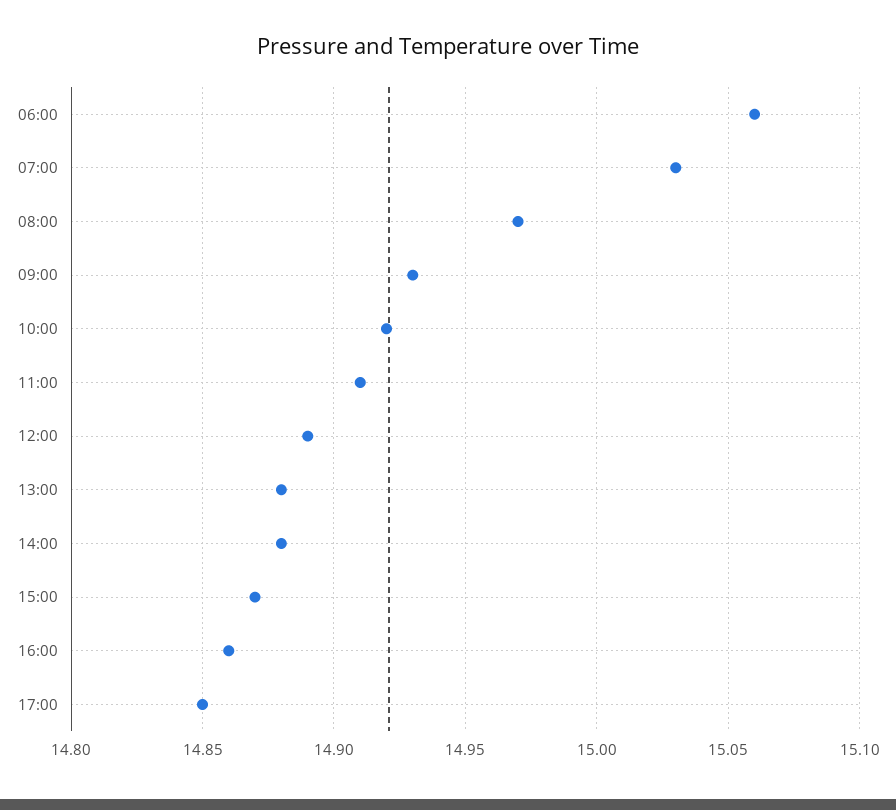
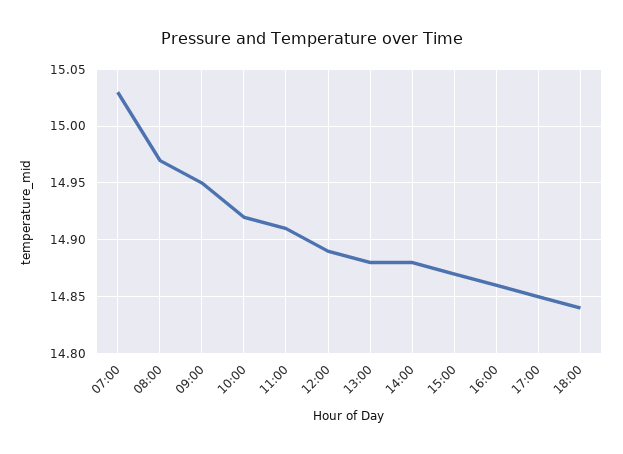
06:00: 15.06 -> none
09:00: 14.93 -> 14.95
18:00: none -> 14.84

